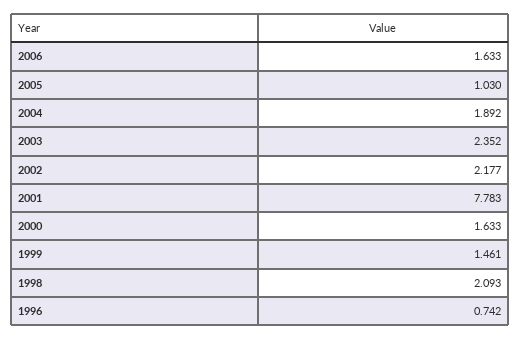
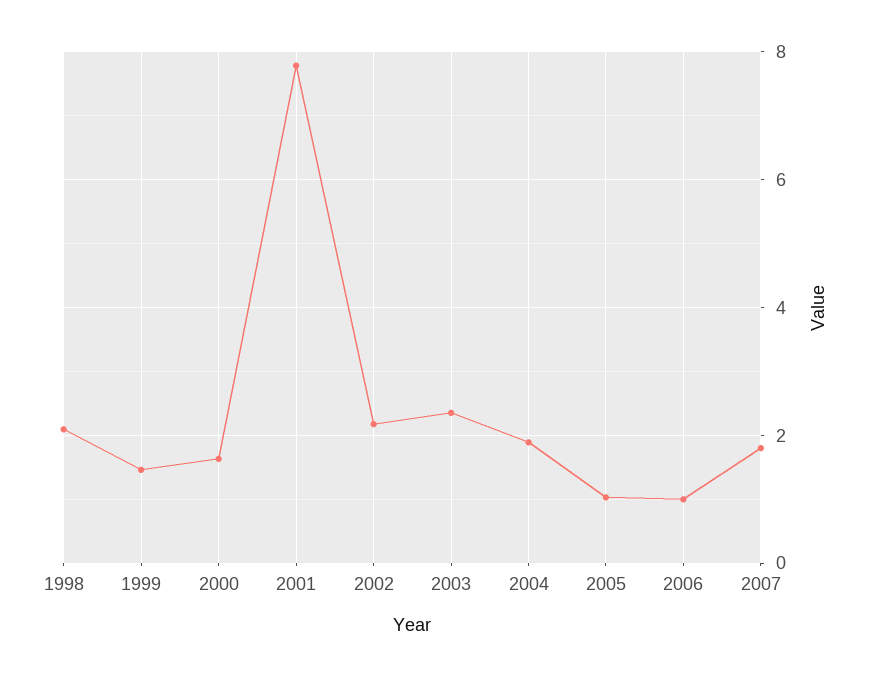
2006: 1.633 -> 1
1996: 0.742 -> none
2007: none -> 1.8

